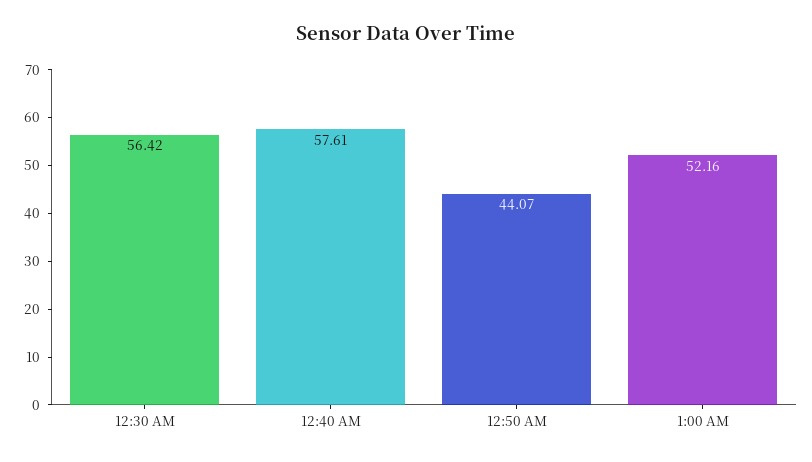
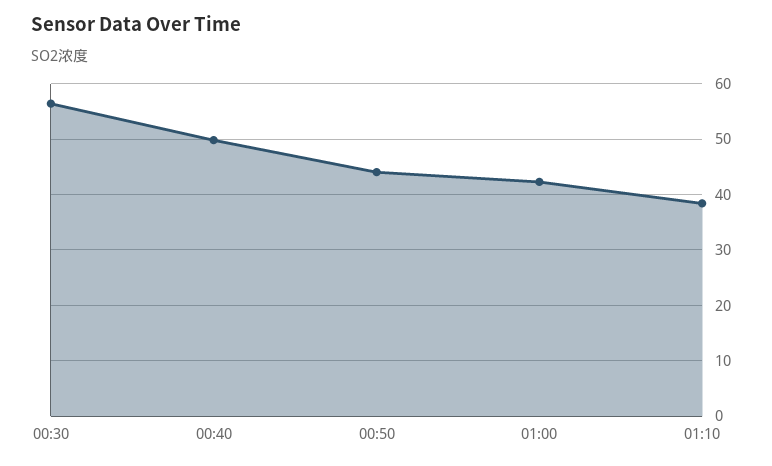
12:40 AM: 57.61 -> 50
1:00 AM: 52.16 -> 42
01:10: none -> 38

